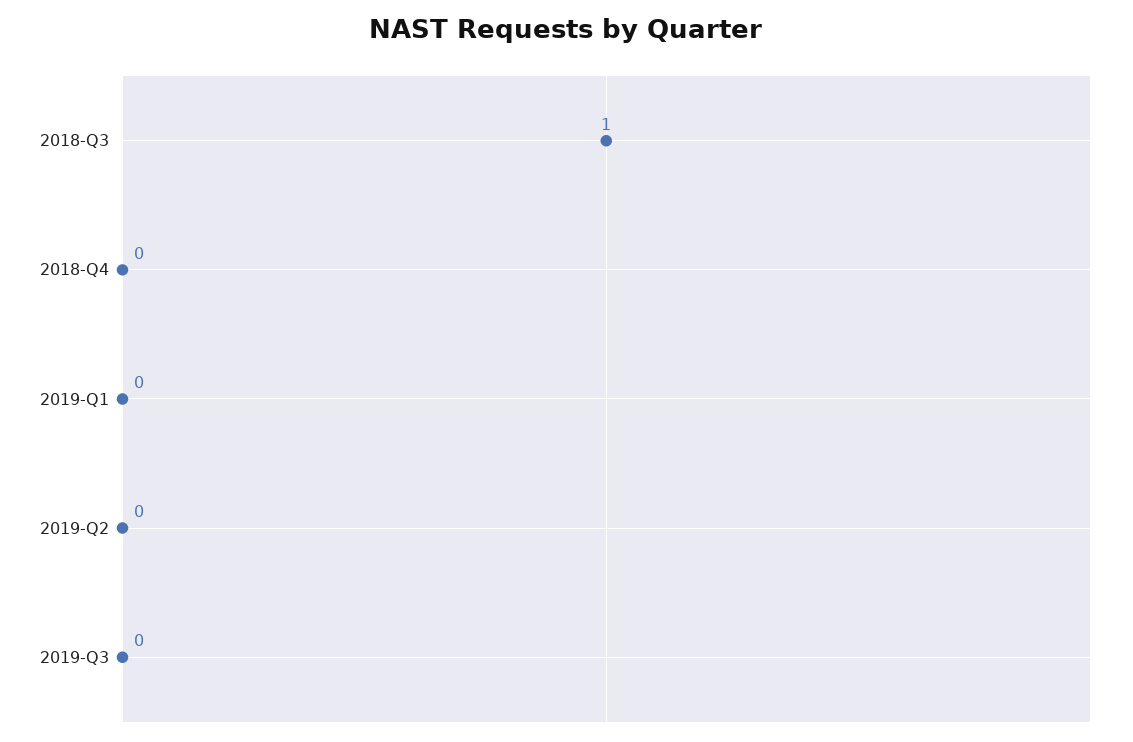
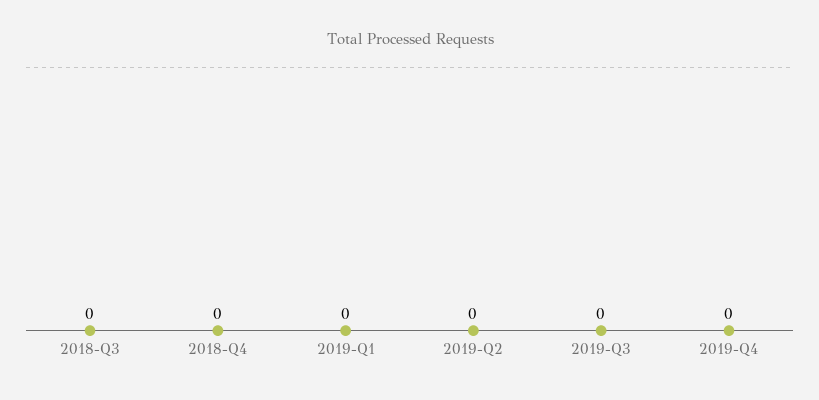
2018-Q3: 1 -> 0
2019-Q4: none -> 0

